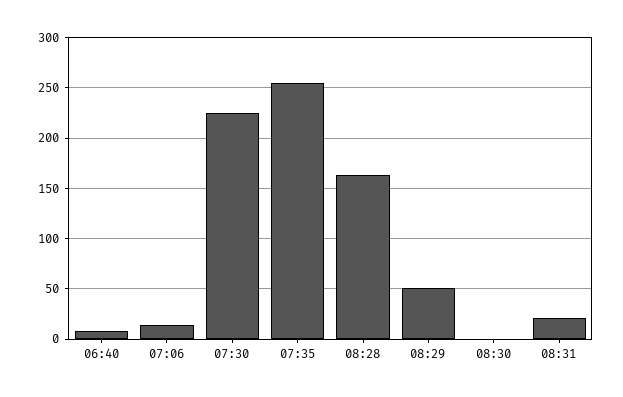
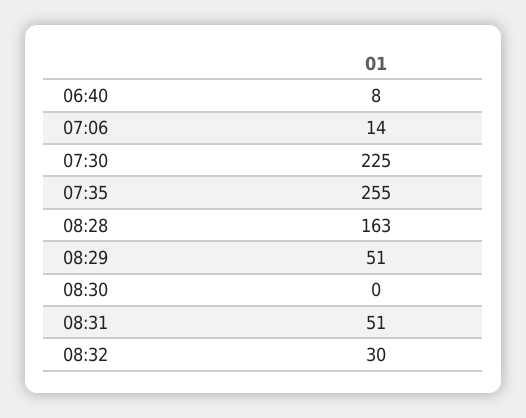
08:31: 20 -> 51
08:32: none -> 30

